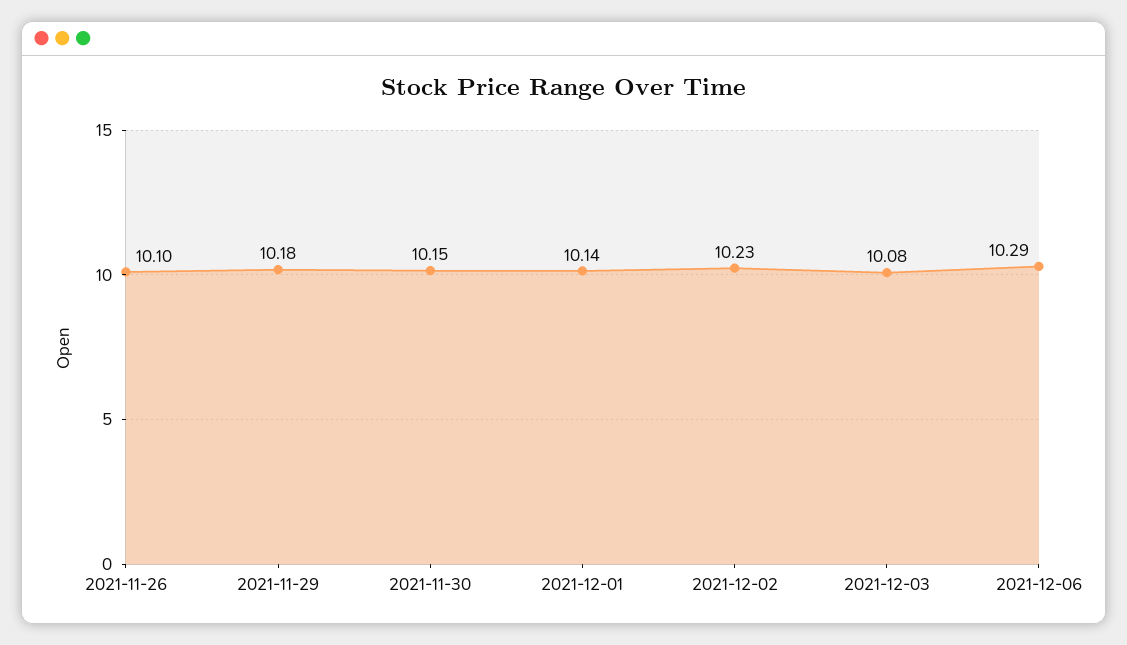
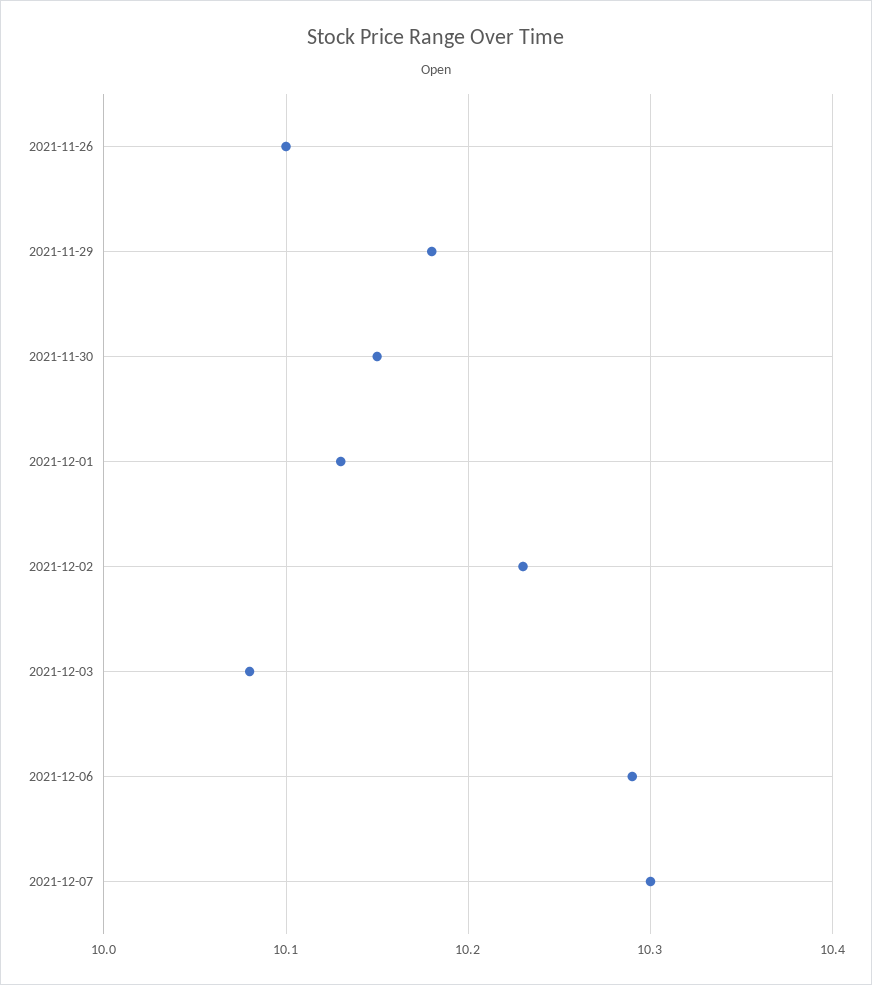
2021-12-01: 10.14 -> 10.13
2021-12-07: none -> 10.3

